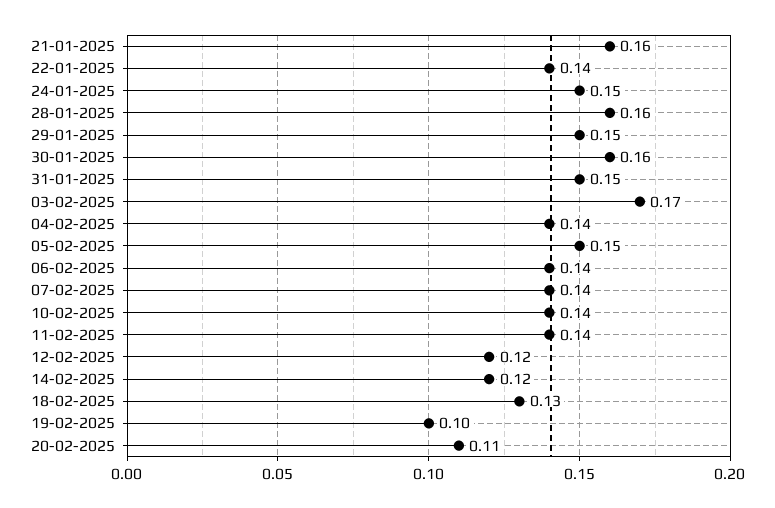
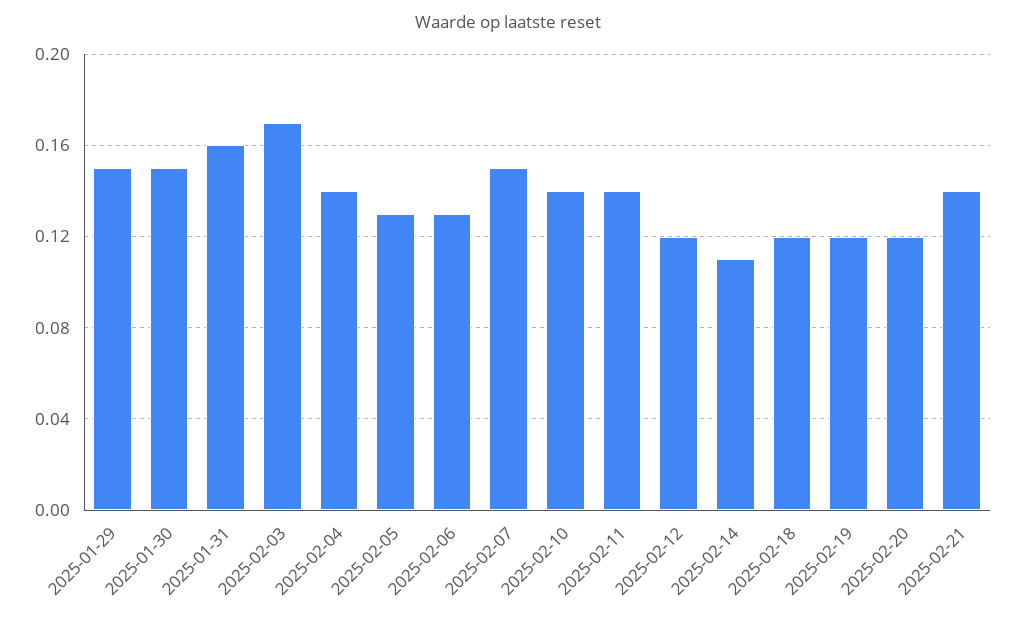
21-01-2025: 0.16 -> none
22-01-2025: 0.14 -> none
24-01-2025: 0.15 -> none
28-01-2025: 0.16 -> none
30-01-2025: 0.16 -> 0.15
31-01-2025: 0.15 -> 0.16
05-02-2025: 0.15 -> 0.13
06-02-2025: 0.14 -> 0.13
07-02-2025: 0.14 -> 0.15
14-02-2025: 0.12 -> 0.11
18-02-2025: 0.13 -> 0.12
19-02-2025: 0.1 -> 0.12
20-02-2025: 0.11 -> 0.12
2025-02-21: none -> 0.14

